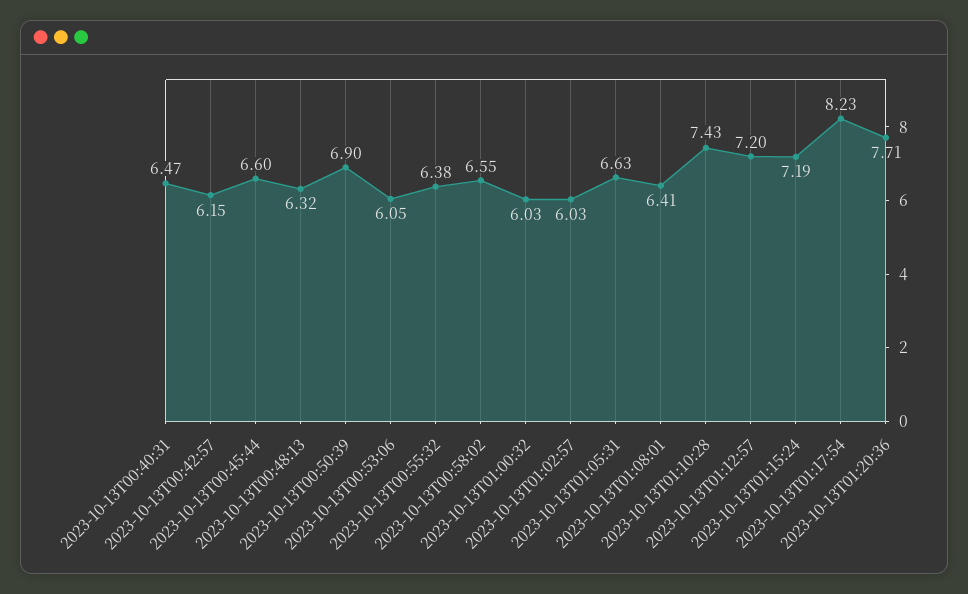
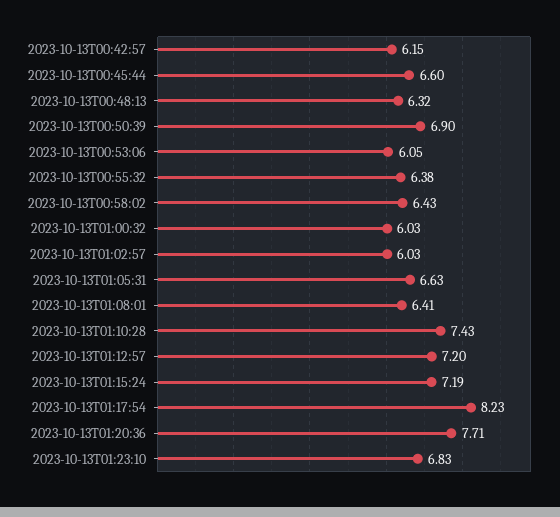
2023-10-13T00:40:31: 6.47 -> none
2023-10-13T00:58:02: 6.55 -> 6.43
2023-10-13T01:23:10: none -> 6.83

